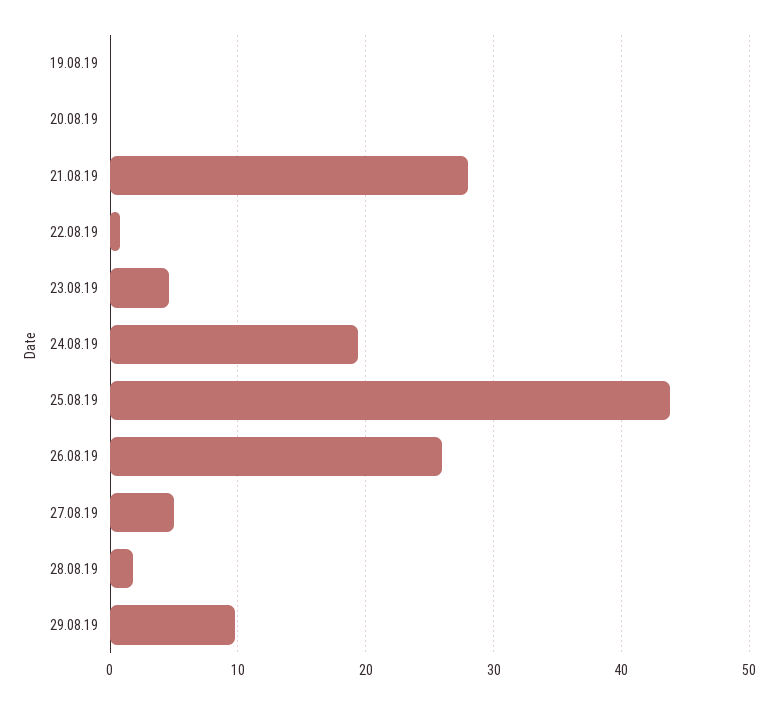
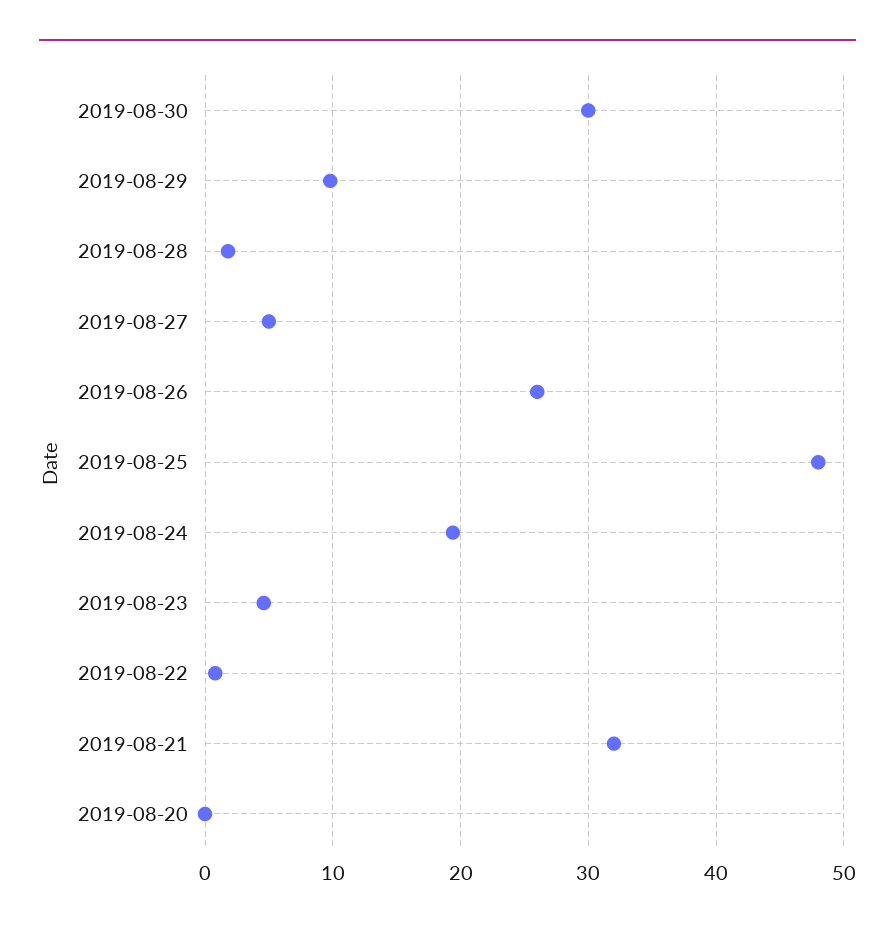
19.08.19: 0 -> none
21.08.19: 28 -> 32
25.08.19: 44 -> 48
2019-08-30: none -> 30

